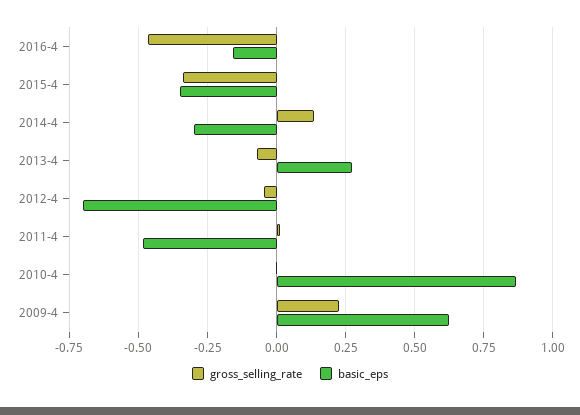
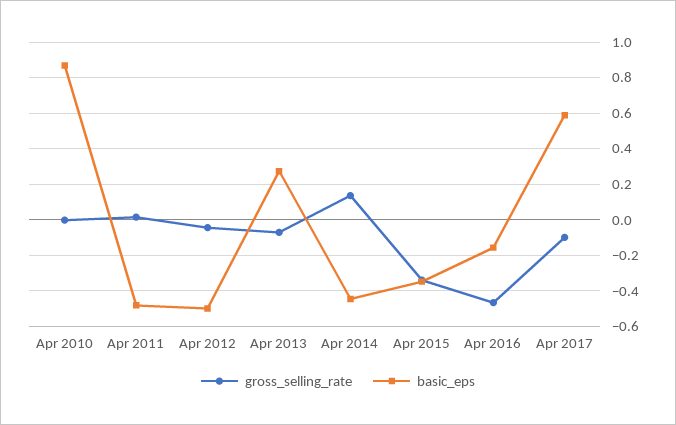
basic_eps, 2014-4: -0.3 -> -0.45
basic_eps, 2012-4: -0.7 -> -0.5
gross_selling_rate, 2009-4: 0.225 -> none
basic_eps, 2009-4: 0.625 -> none
gross_selling_rate, Apr 2017: none -> -0.1
basic_eps, Apr 2017: none -> 0.6

